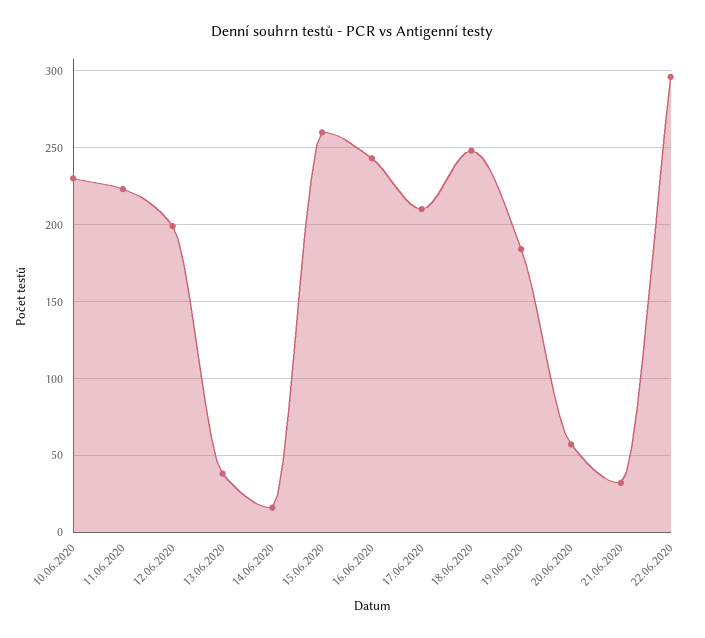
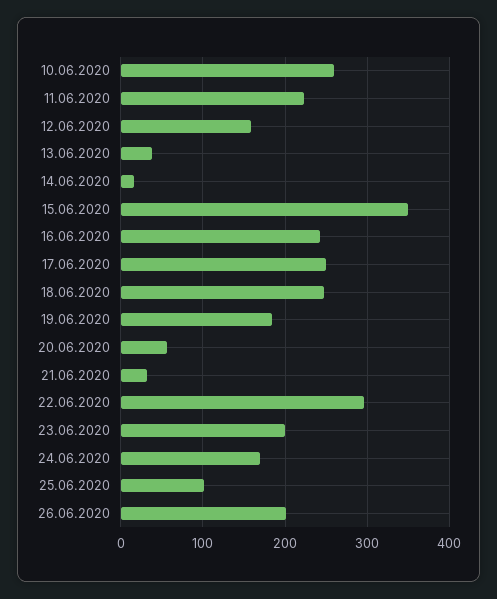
10.06.2020: 230 -> 260
12.06.2020: 200 -> 160
15.06.2020: 260 -> 350
17.06.2020: 210 -> 250
23.06.2020: none -> 200
24.06.2020: none -> 170
25.06.2020: none -> 100
26.06.2020: none -> 200

